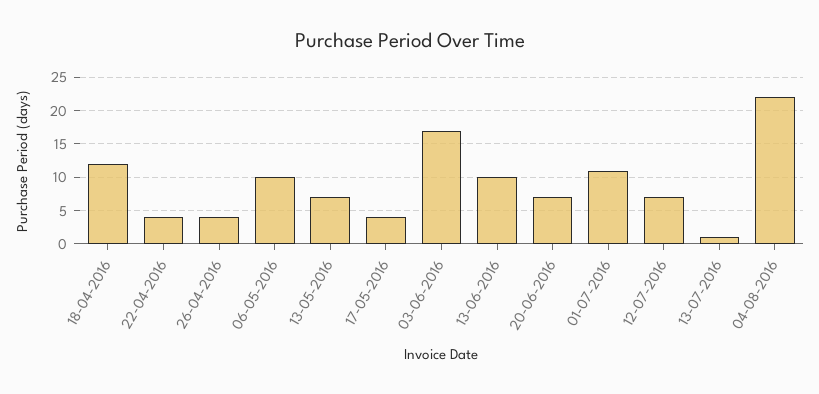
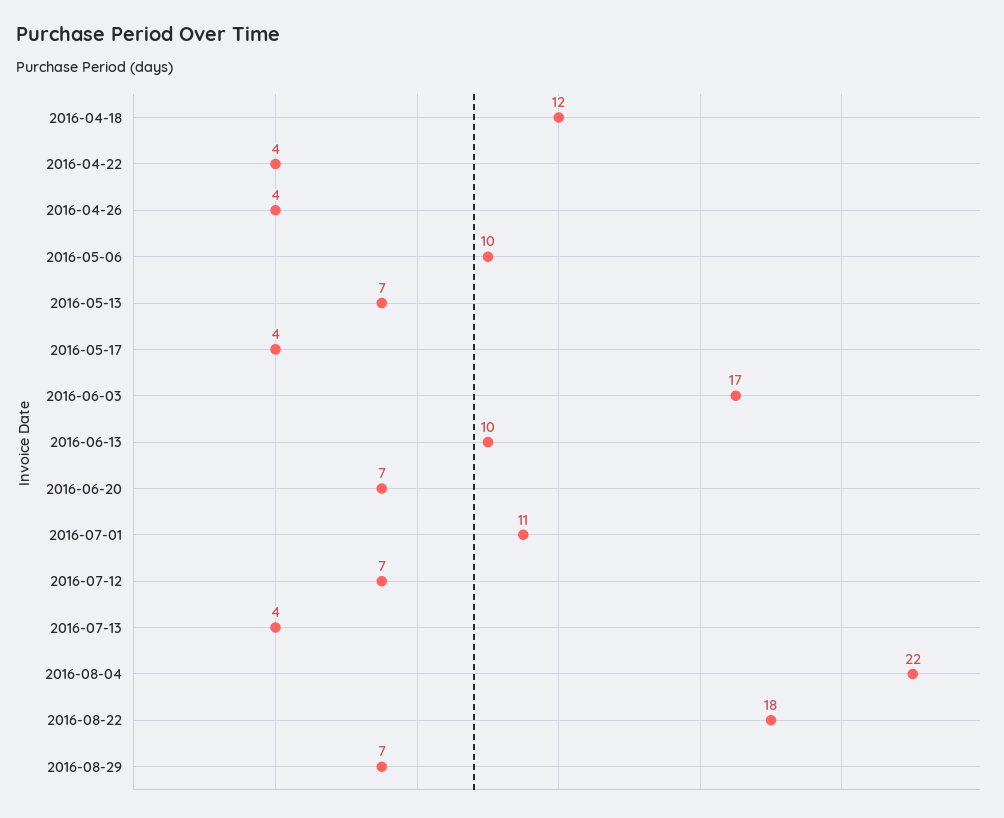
13-07-2016: 1 -> 4
2016-08-22: none -> 18
2016-08-29: none -> 7

